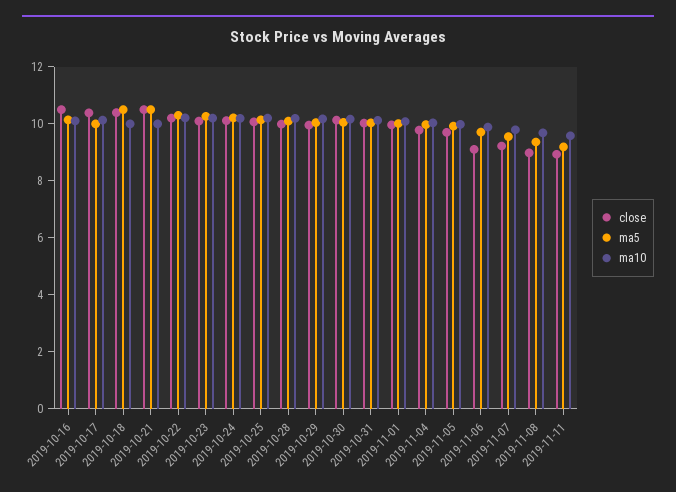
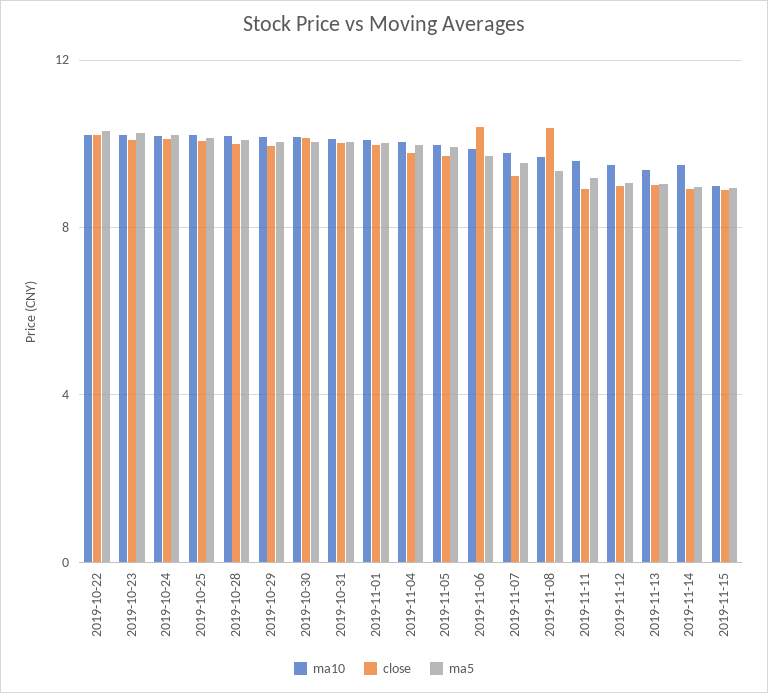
close, 2019-10-16: 10.5 -> none
ma5, 2019-10-16: 10 -> none
ma10, 2019-10-16: 10 -> none
close, 2019-10-17: 10.5 -> none
ma5, 2019-10-17: 10 -> none
ma10, 2019-10-17: 10 -> none
close, 2019-10-18: 10.5 -> none
ma5, 2019-10-18: 10.5 -> none
ma10, 2019-10-18: 10 -> none
close, 2019-10-21: 10.5 -> none
ma5, 2019-10-21: 10.5 -> none
ma10, 2019-10-21: 10 -> none
close, 2019-11-06: 9 -> 10.5
close, 2019-11-08: 9 -> 10.5
ma10, 2019-11-12: none -> 9.5
close, 2019-11-12: none -> 9
ma5, 2019-11-12: none -> 9
ma10, 2019-11-13: none -> 9.5
close, 2019-11-13: none -> 9
ma5, 2019-11-13: none -> 9
ma10, 2019-11-14: none -> 9.5
close, 2019-11-14: none -> 9
ma5, 2019-11-14: none -> 9
ma10, 2019-11-15: none -> 9
close, 2019-11-15: none -> 9
ma5, 2019-11-15: none -> 9

